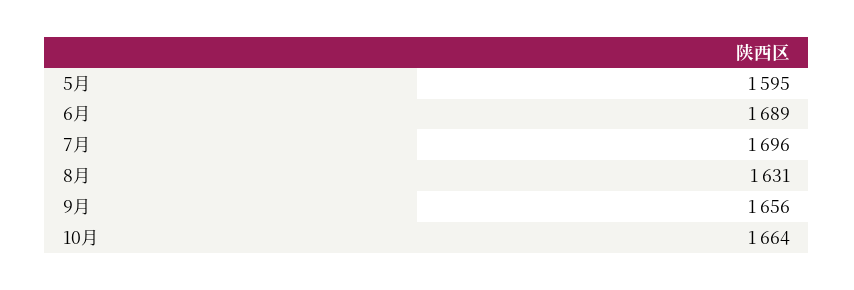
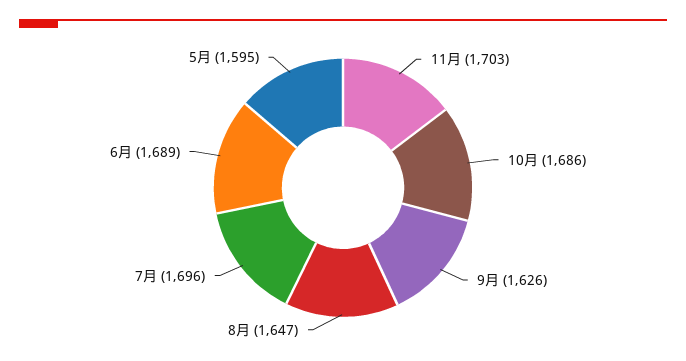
8月: 1631 -> 1647
9月: 1656 -> 1626
10月: 1664 -> 1686
11月: none -> 1703

